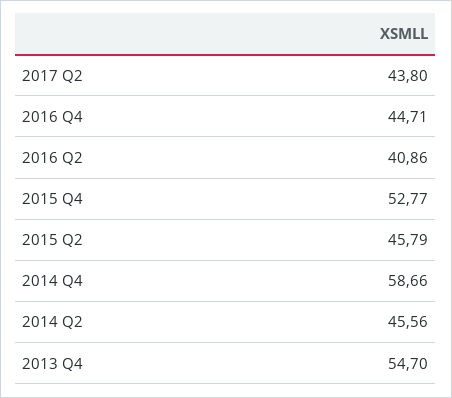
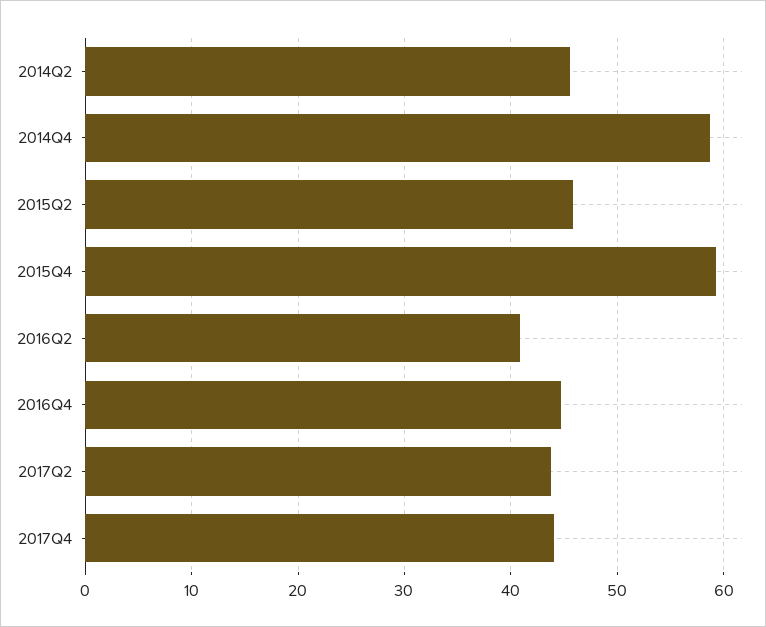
2015 Q4: 52.77 -> 59
2013 Q4: 54.7 -> none
2017Q4: none -> 44

